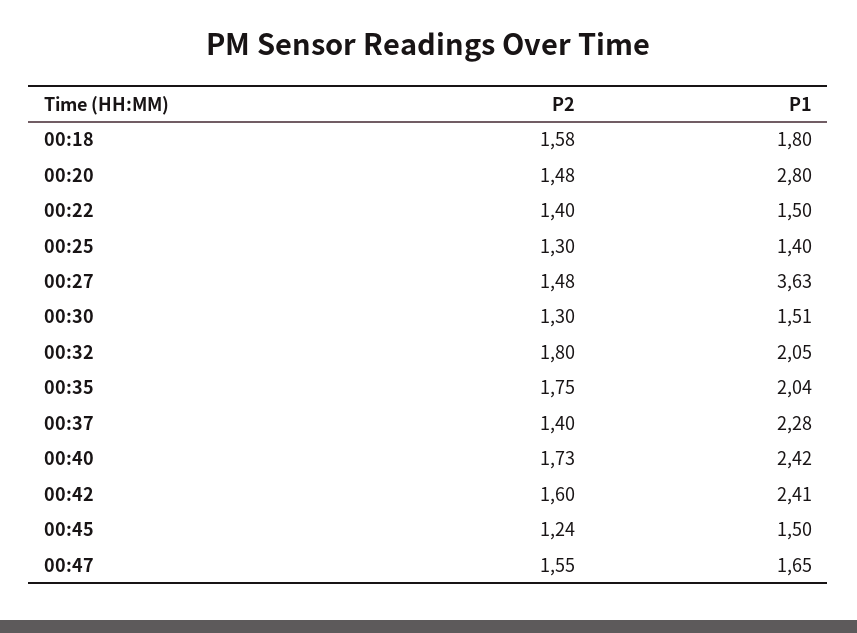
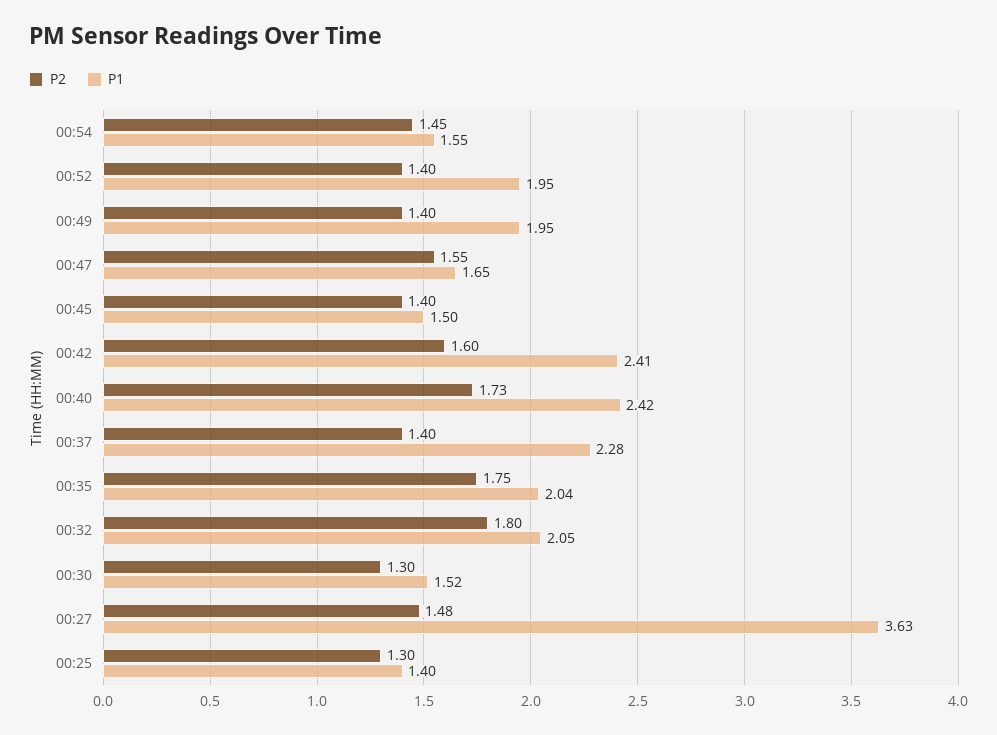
P2, 00:18: 1.58 -> none
P1, 00:18: 1.8 -> none
P2, 00:20: 1.48 -> none
P1, 00:20: 2.8 -> none
P2, 00:22: 1.4 -> none
P1, 00:22: 1.5 -> none
P1, 00:30: 1.51 -> 1.52
P2, 00:45: 1.24 -> 1.4
P2, 00:54: none -> 1.45
P1, 00:54: none -> 1.55
P2, 00:52: none -> 1.4
P1, 00:52: none -> 1.95
P2, 00:49: none -> 1.4
P1, 00:49: none -> 1.95

